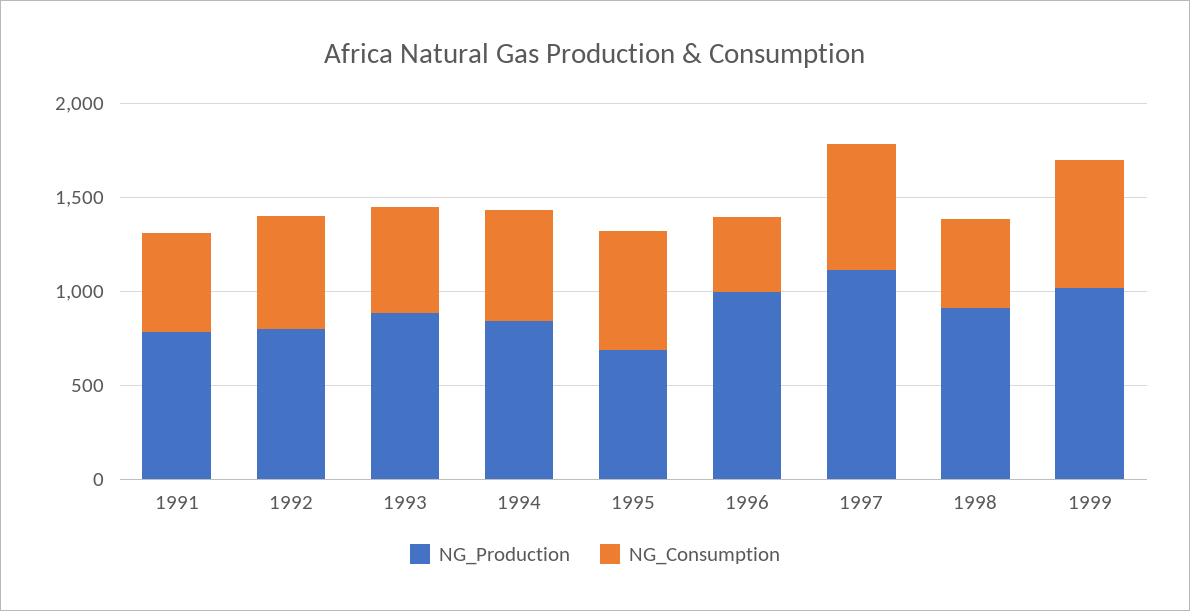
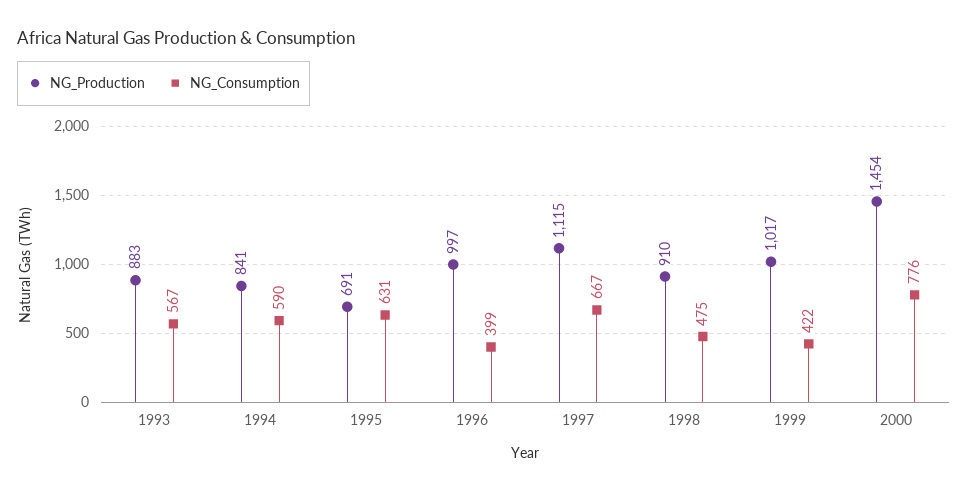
NG_Production, 1991: 800 -> none
NG_Consumption, 1991: 500 -> none
NG_Production, 1992: 800 -> none
NG_Consumption, 1992: 600 -> none
NG_Consumption, 1999: 700 -> 422
NG_Production, 2000: none -> 1454
NG_Consumption, 2000: none -> 776

